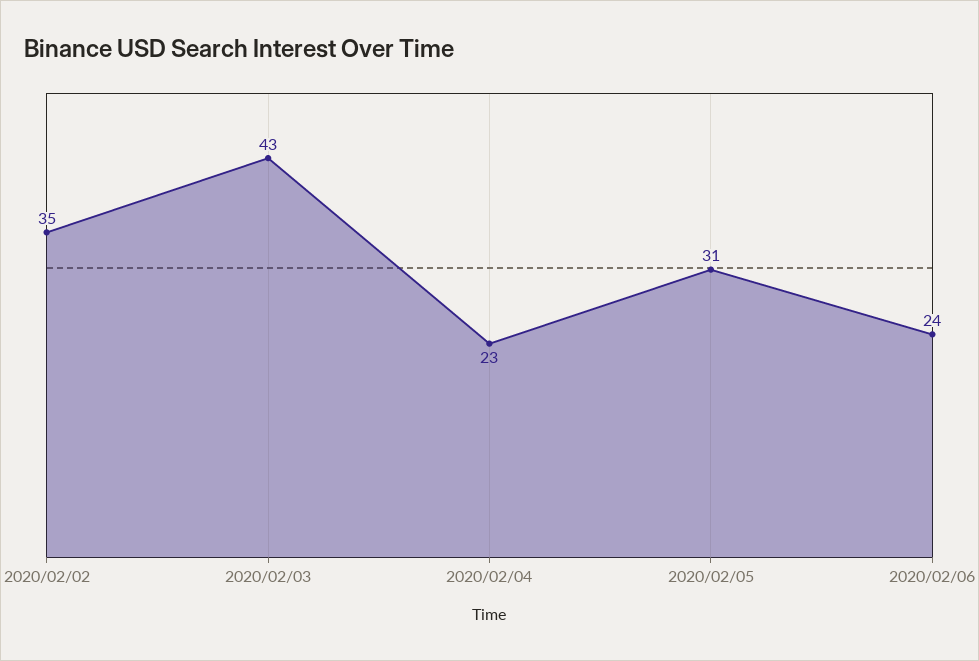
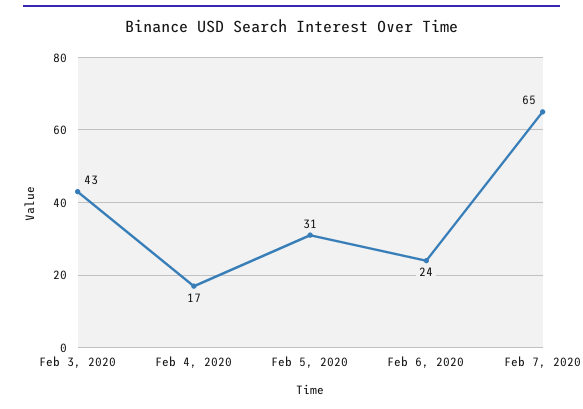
2020/02/02: 35 -> none
2020/02/04: 23 -> 17
Feb 7, 2020: none -> 65

